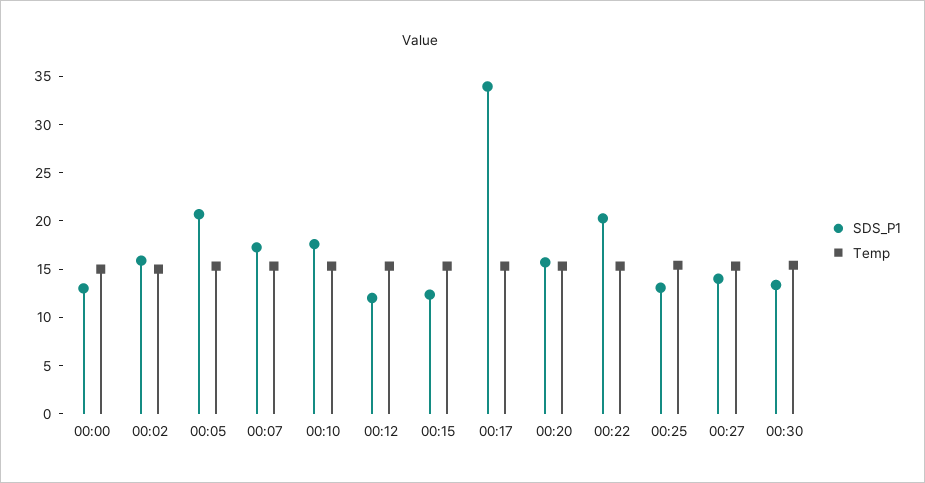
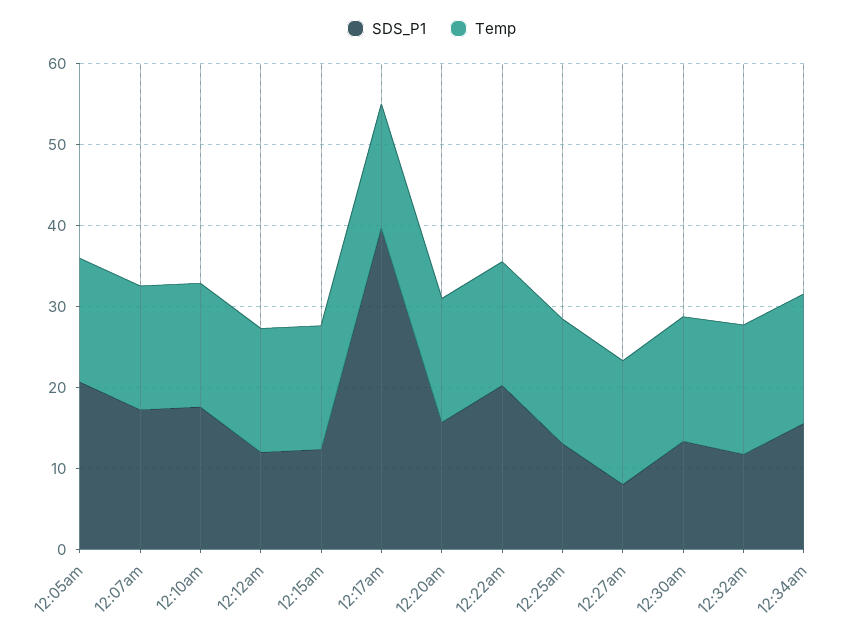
SDS_P1, 00:00: 13 -> none
Temp, 00:00: 15 -> none
SDS_P1, 00:02: 16 -> none
Temp, 00:02: 15 -> none
SDS_P1, 00:17: 34 -> 40
SDS_P1, 00:27: 14 -> 8
SDS_P1, 12:32am: none -> 12
Temp, 12:32am: none -> 16
SDS_P1, 12:34am: none -> 16
Temp, 12:34am: none -> 16

